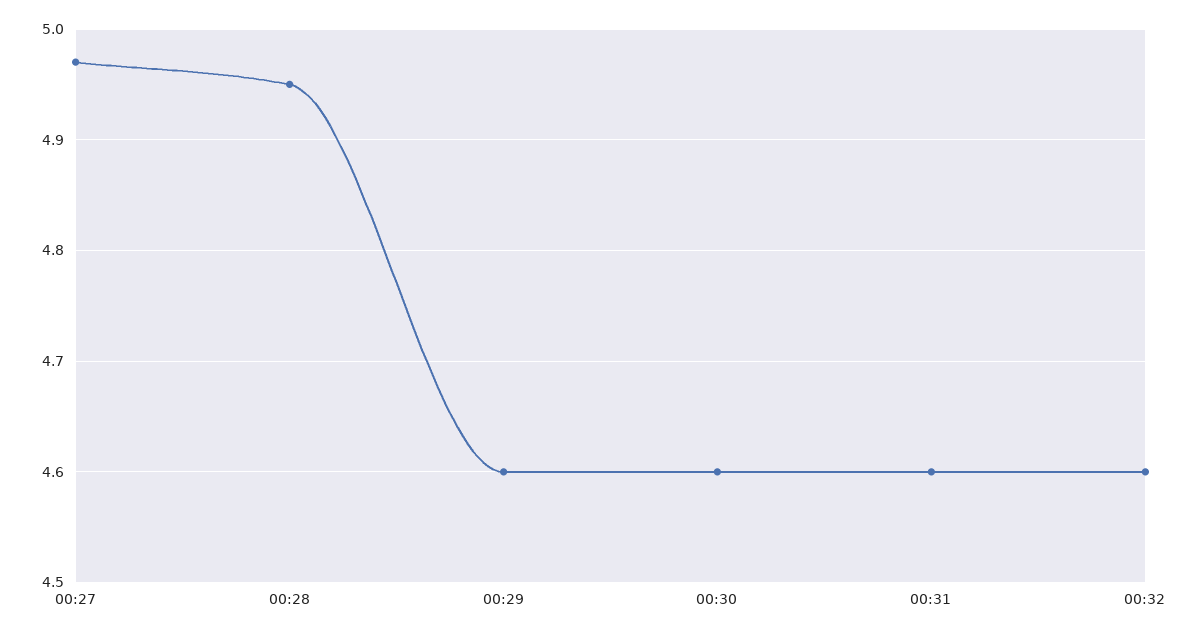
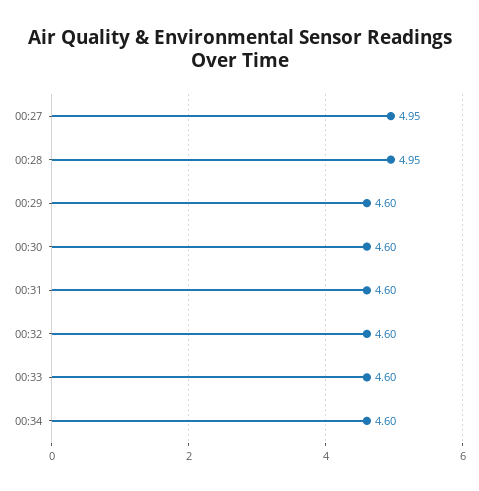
00:27: 4.97 -> 4.95
00:33: none -> 4.6
00:34: none -> 4.6

